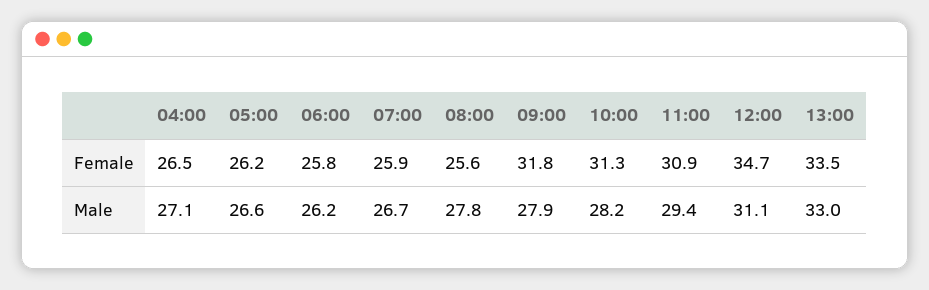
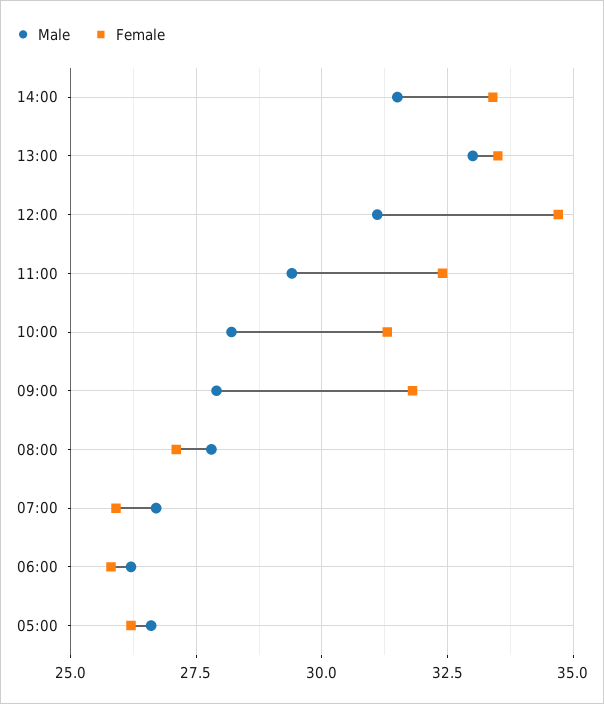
Female, 04:00: 26.5 -> none
Female, 08:00: 25.6 -> 27
Female, 11:00: 30.9 -> 32.5
Male, 04:00: 27.1 -> none
Male, 14:00: none -> 31.5
Female, 14:00: none -> 33.5

